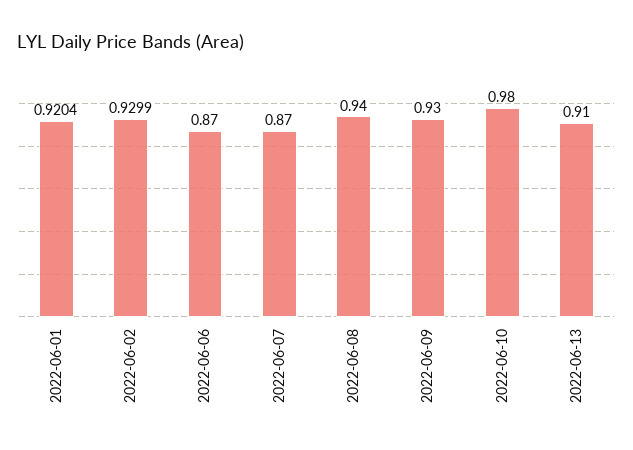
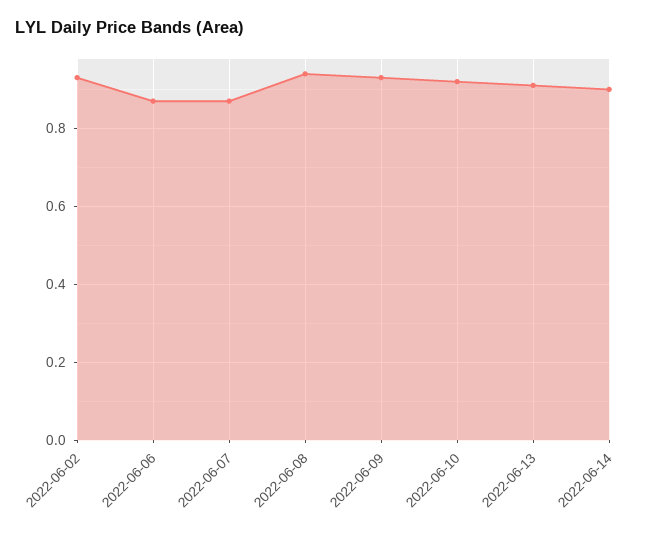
2022-06-01: 0.9204 -> none
2022-06-10: 0.98 -> 0.92
2022-06-14: none -> 0.9

